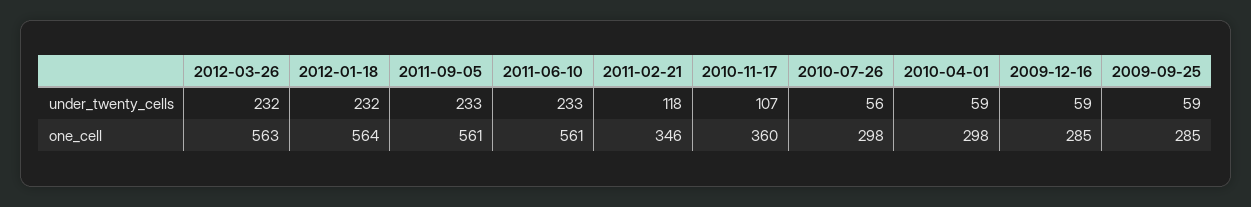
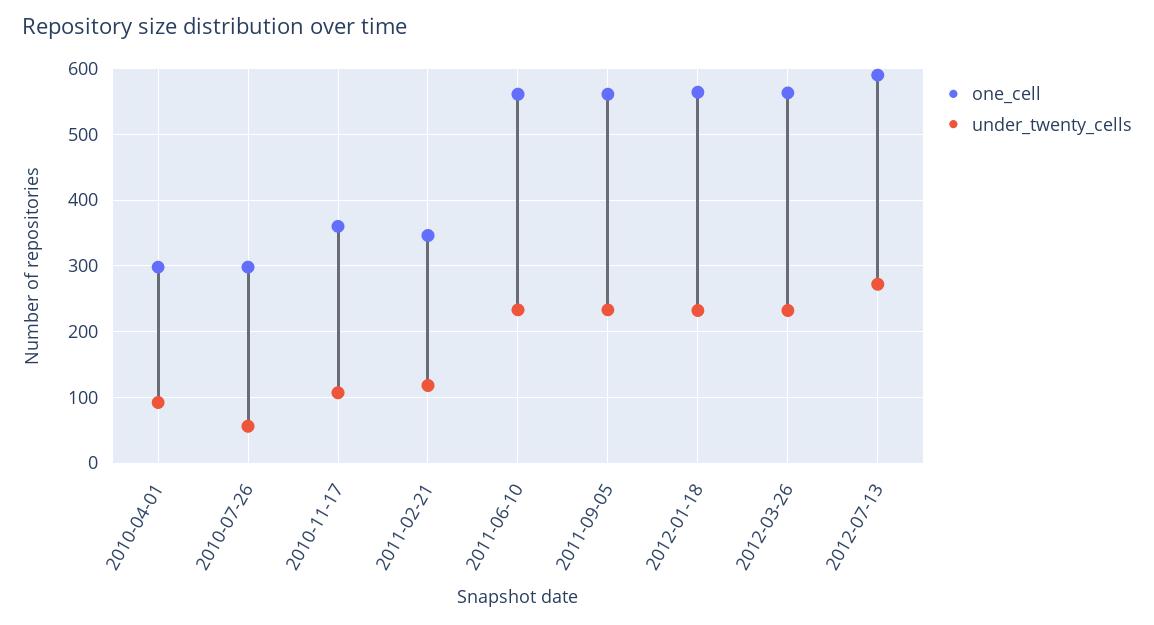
under_twenty_cells, 2010-04-01: 59 -> 90
under_twenty_cells, 2009-12-16: 59 -> none
under_twenty_cells, 2009-09-25: 59 -> none
one_cell, 2009-12-16: 285 -> none
one_cell, 2009-09-25: 285 -> none
one_cell, 2012-07-13: none -> 590
under_twenty_cells, 2012-07-13: none -> 270

